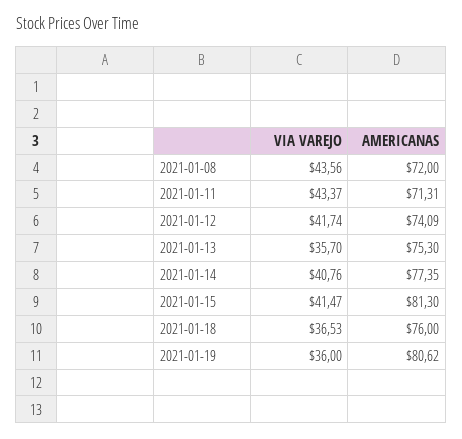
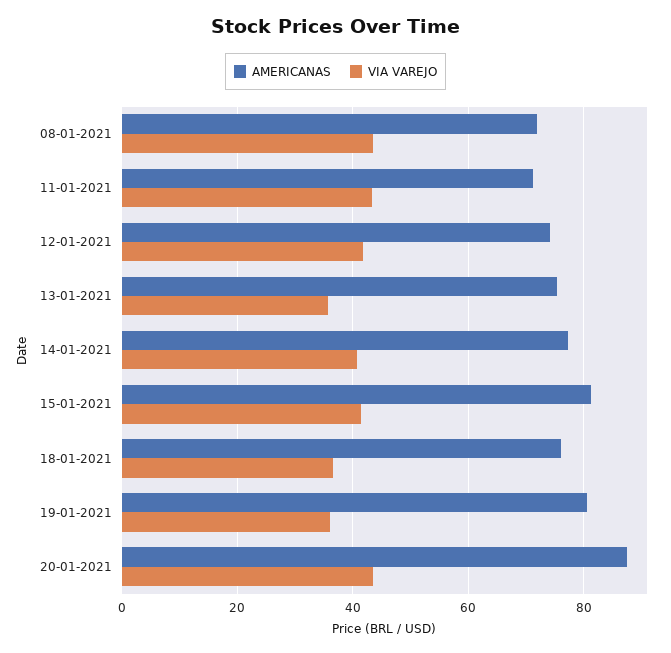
AMERICANAS, 20-01-2021: none -> 88
VIA VAREJO, 20-01-2021: none -> 44

